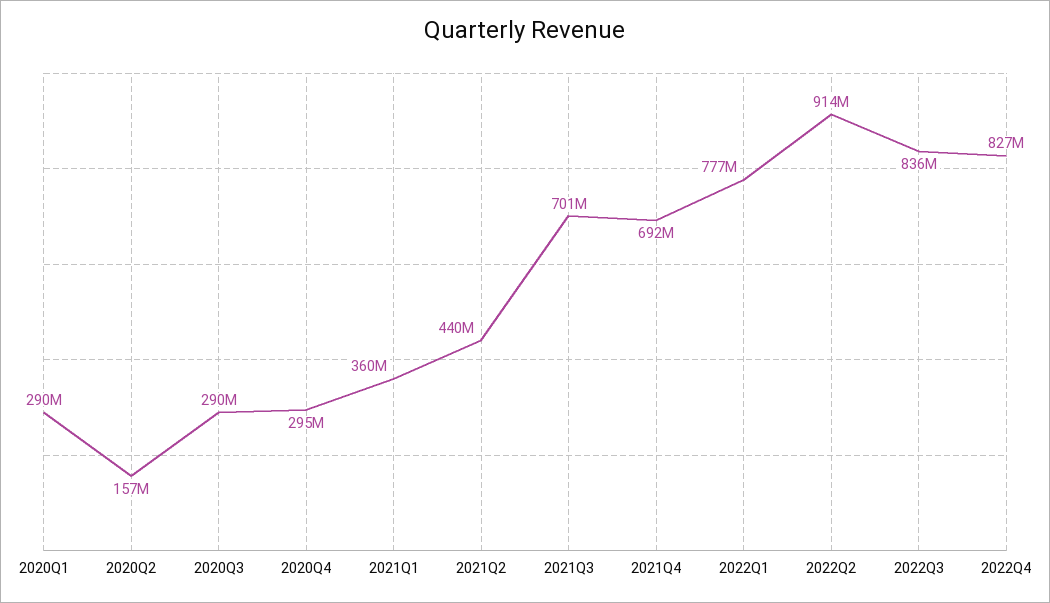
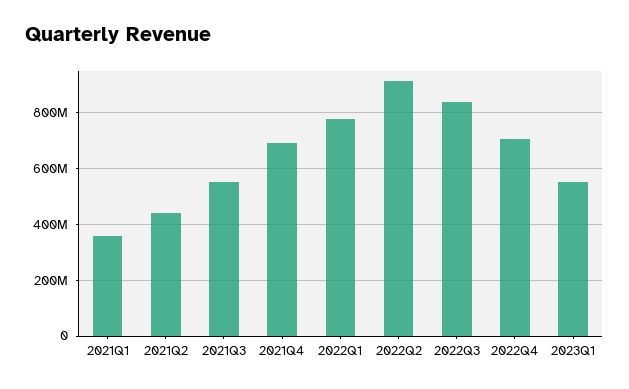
2020Q1: 290000000 -> none
2020Q2: 157000000 -> none
2020Q3: 290000000 -> none
2020Q4: 295000000 -> none
2021Q3: 701000000 -> 550000000
2022Q4: 827000000 -> 700000000
2023Q1: none -> 550000000

